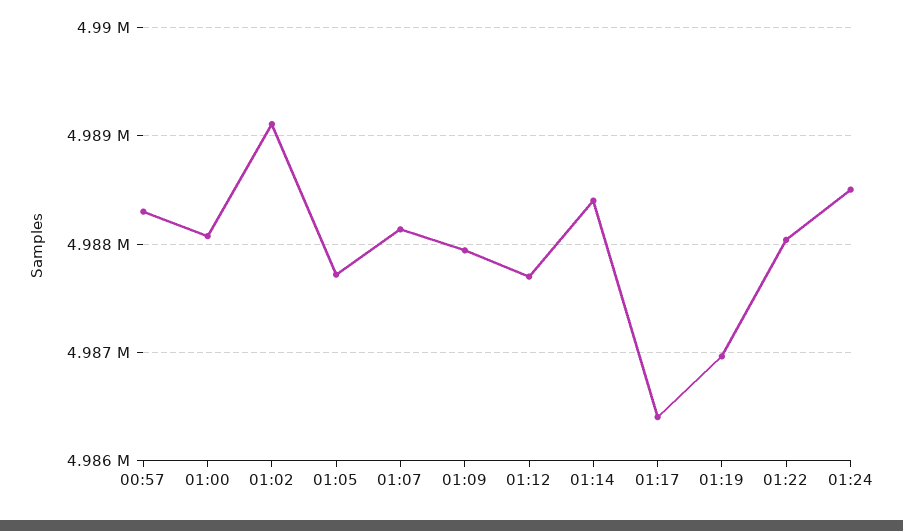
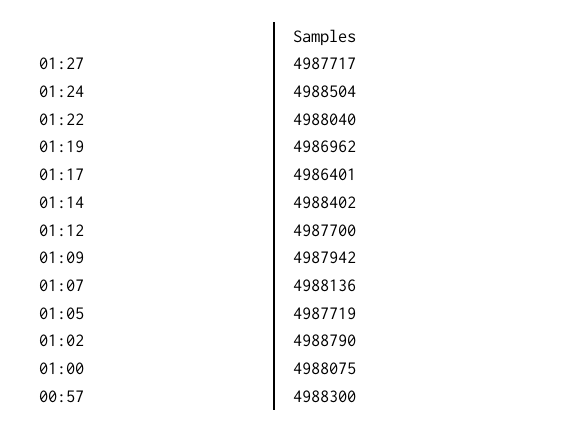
01:02: 4989100 -> 4988790
01:27: none -> 4987717

